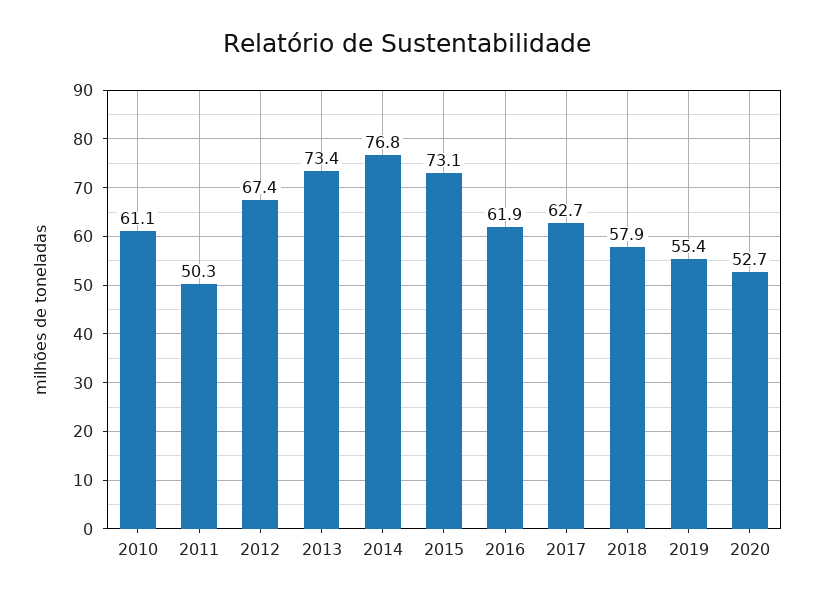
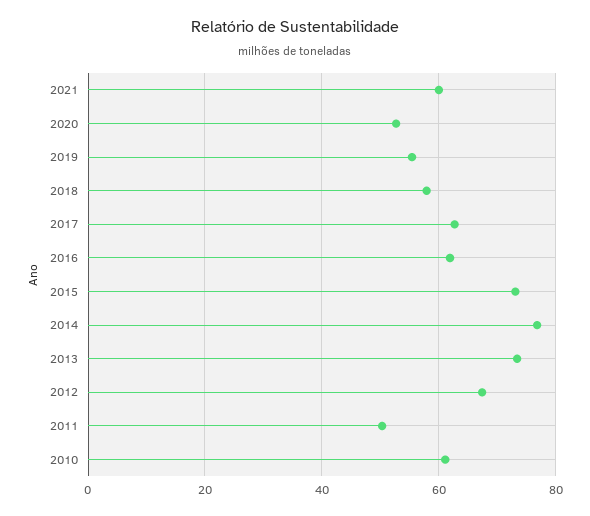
2021: none -> 60

